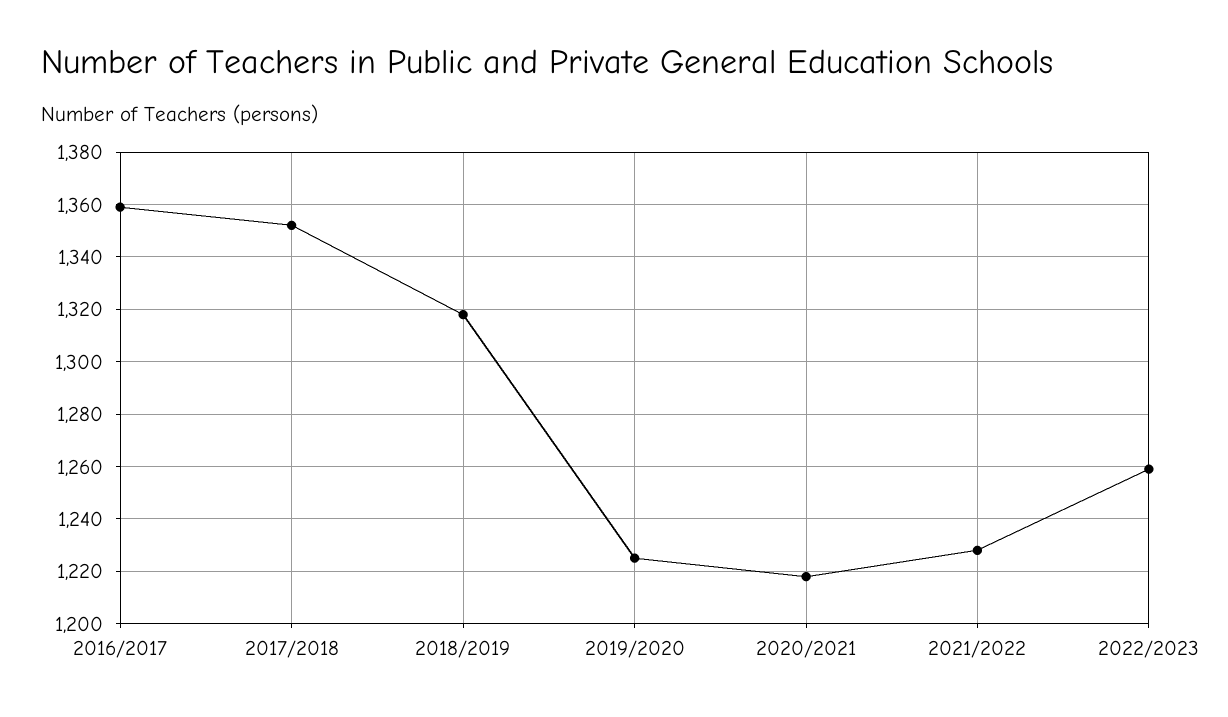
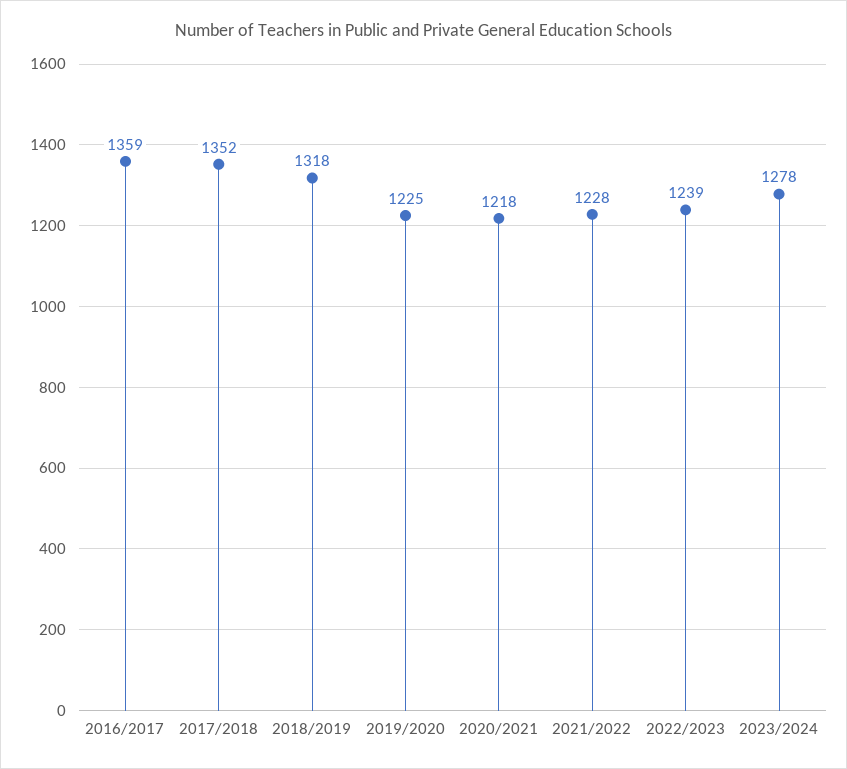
2022/2023: 1260 -> 1239
2023/2024: none -> 1278

